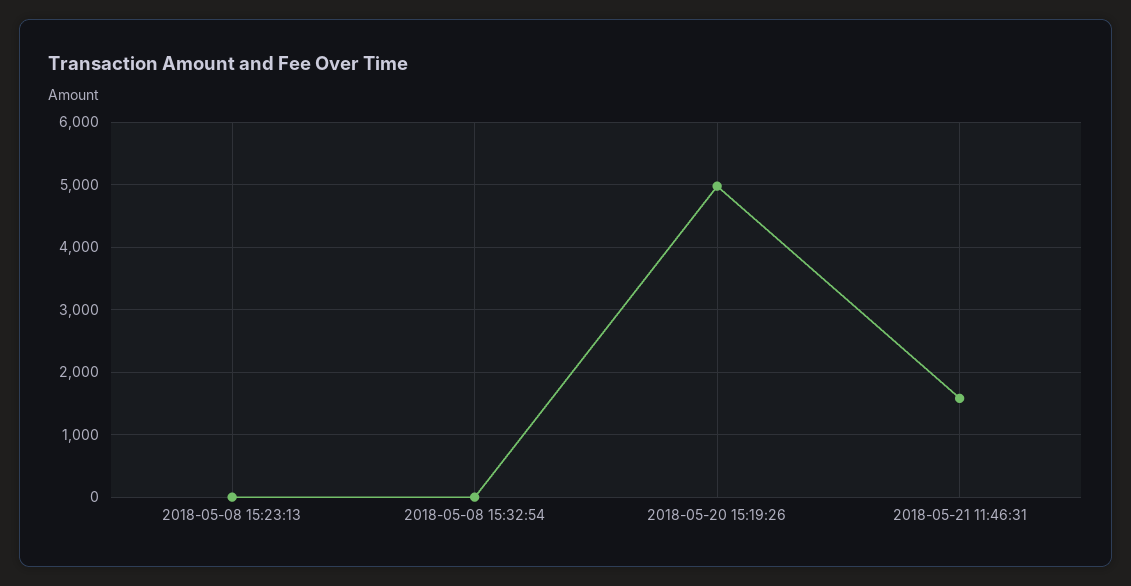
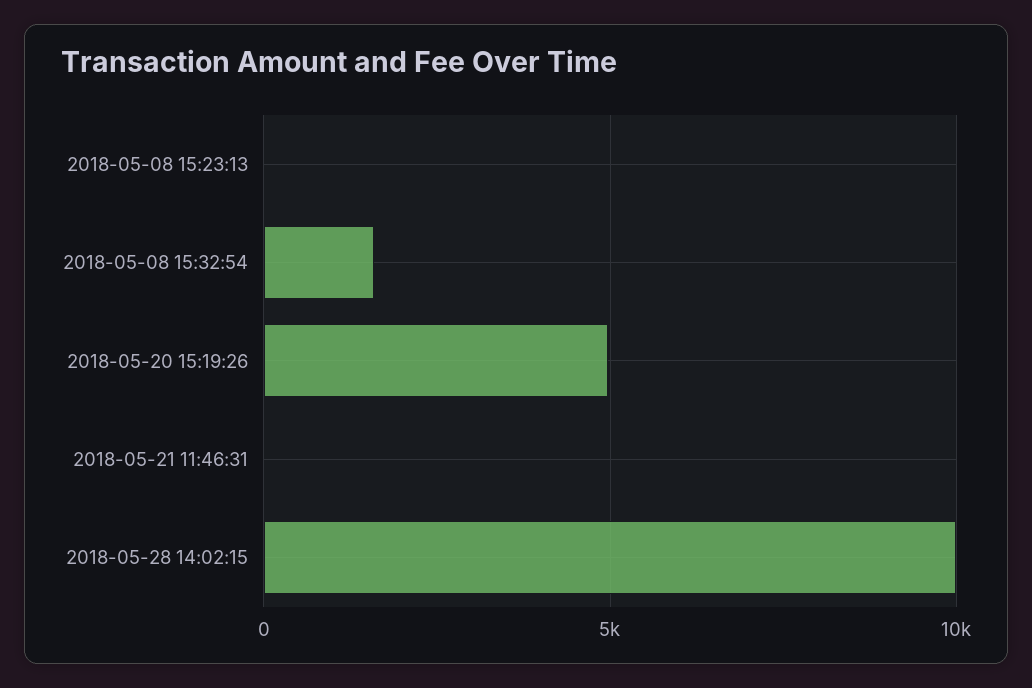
2018-05-08 15:32:54: 0 -> 1500
2018-05-21 11:46:31: 1600 -> 0
2018-05-28 14:02:15: none -> 10000

